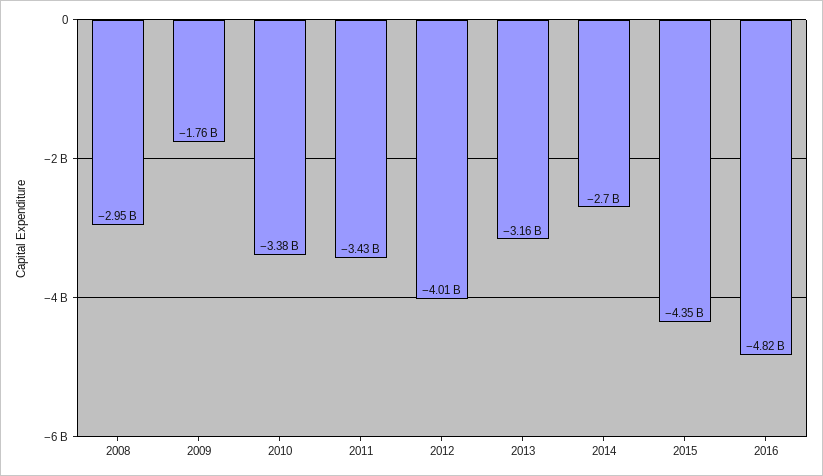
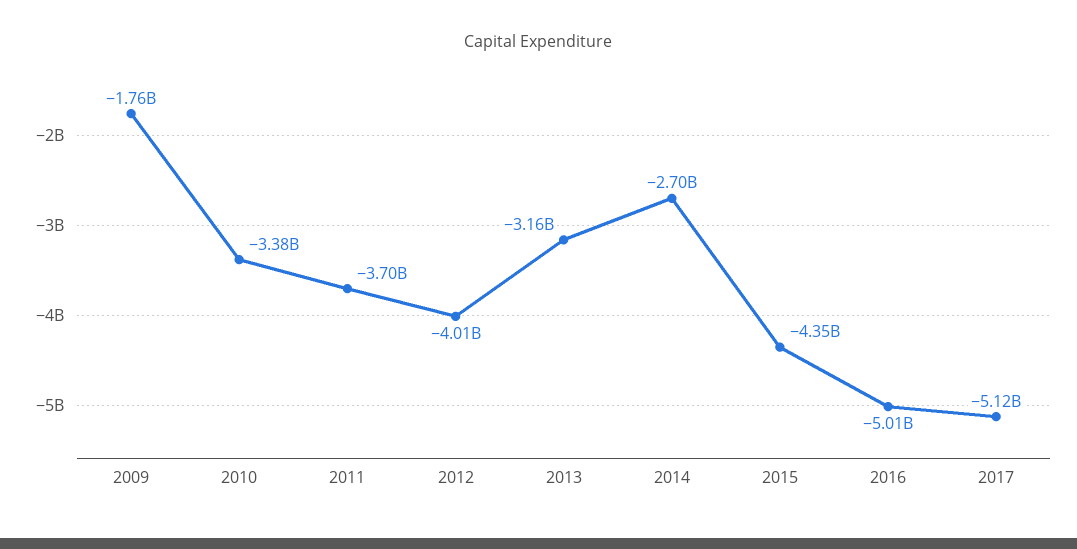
2008: -2950000000 -> none
2011: -3430000000 -> -3700000000
2016: -4820000000 -> -5010000000
2017: none -> -5120000000

